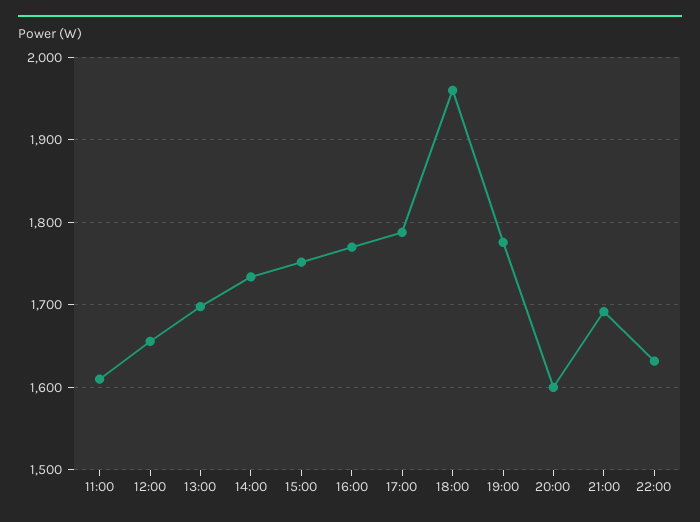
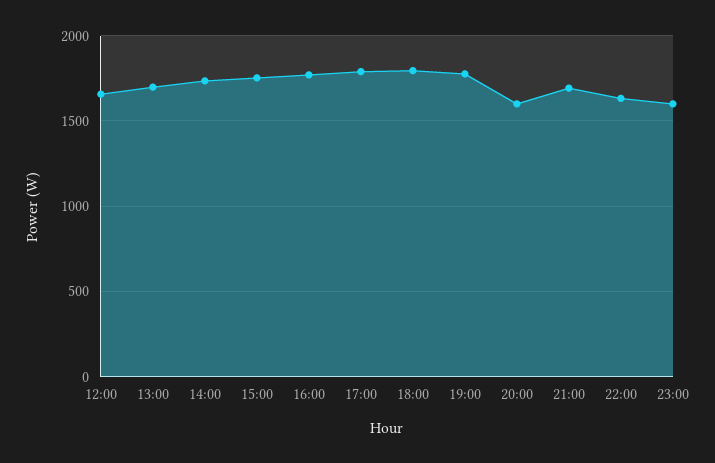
11:00: 1610 -> none
18:00: 1960 -> 1800
23:00: none -> 1600

